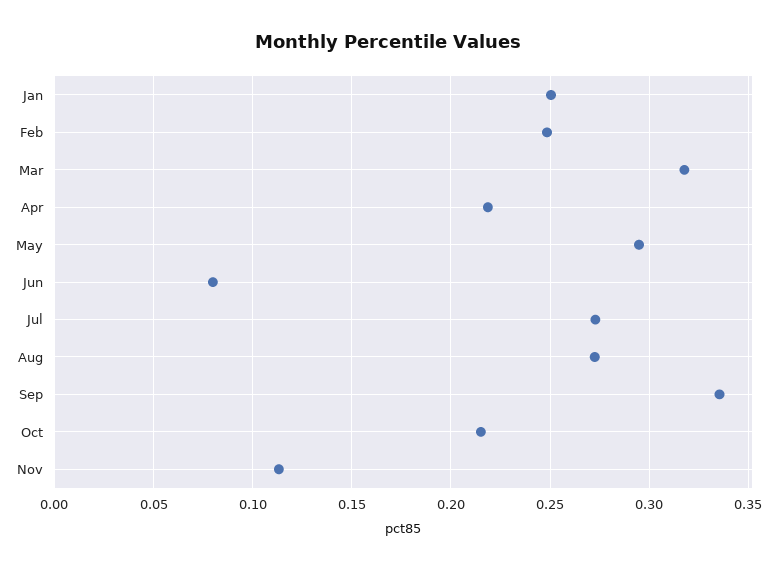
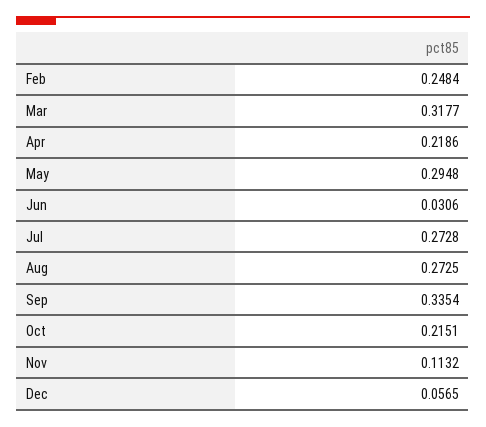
Jan: 0.25 -> none
Jun: 0.08 -> 0.0306
Dec: none -> 0.0565

